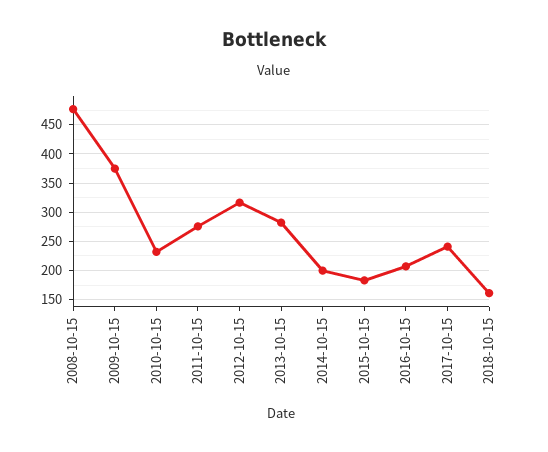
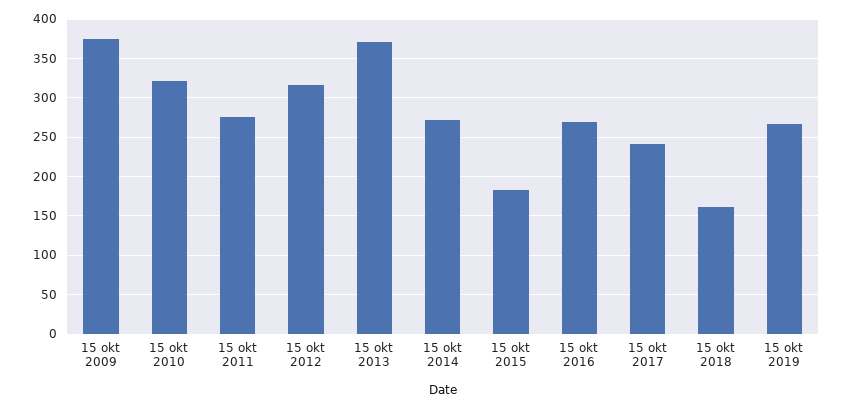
2008-10-15: 475 -> none
2010-10-15: 225 -> 320
2013-10-15: 275 -> 370
2014-10-15: 200 -> 270
2016-10-15: 200 -> 270
15 okt 2019: none -> 270

